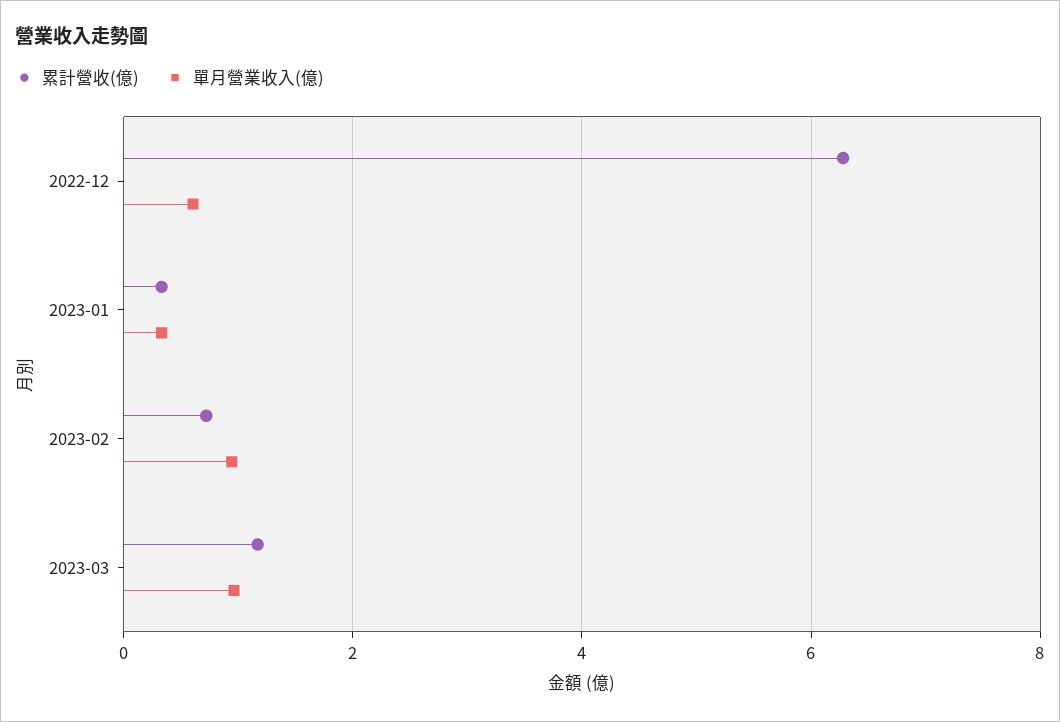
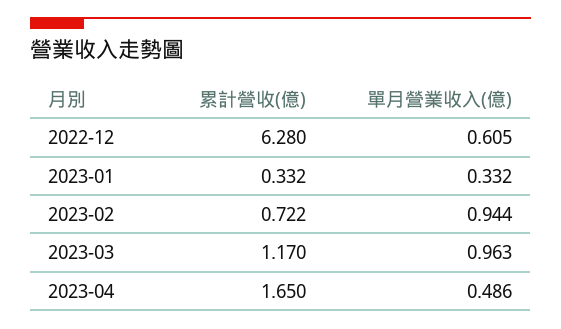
累計營收(億), 2023-04: none -> 1.65
單月營業收入(億), 2023-04: none -> 0.486

